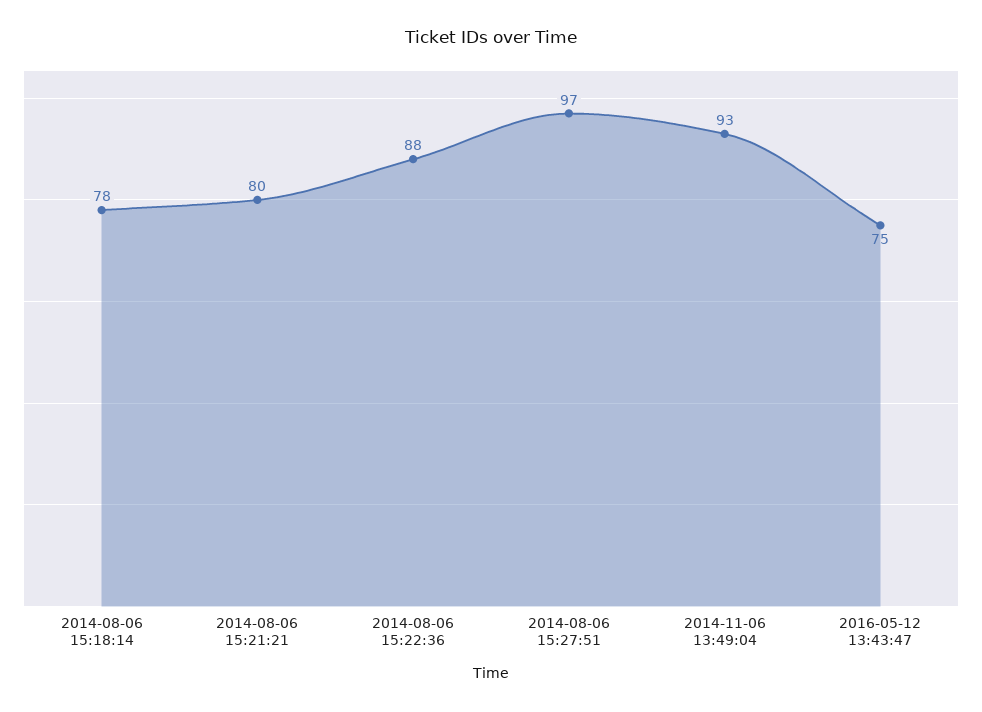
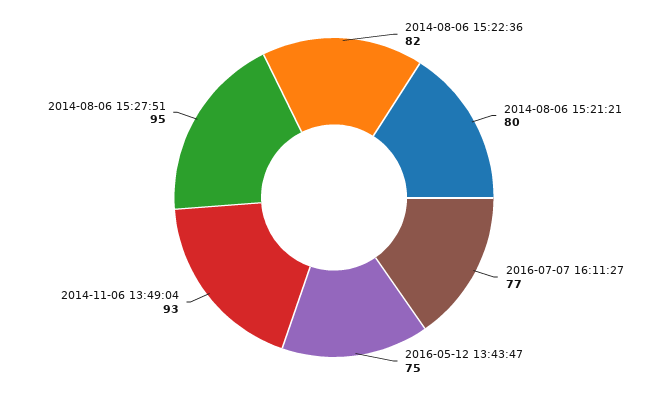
2014-08-06 15:18:14: 78 -> none
2014-08-06 15:22:36: 88 -> 82
2014-08-06 15:27:51: 97 -> 95
2016-07-07 16:11:27: none -> 77

